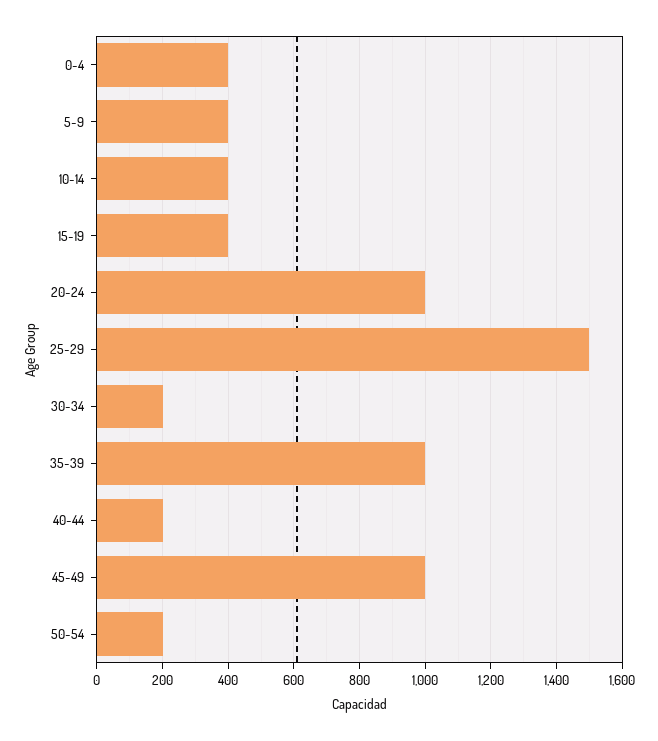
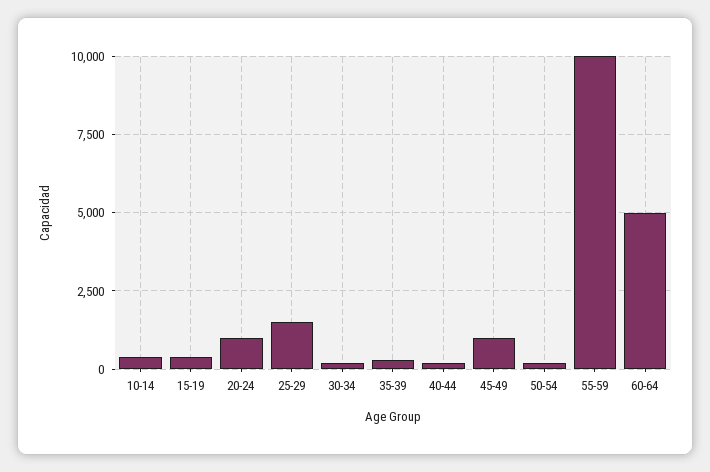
0-4: 400 -> none
5-9: 400 -> none
35-39: 1000 -> 250
55-59: none -> 10000
60-64: none -> 5000

